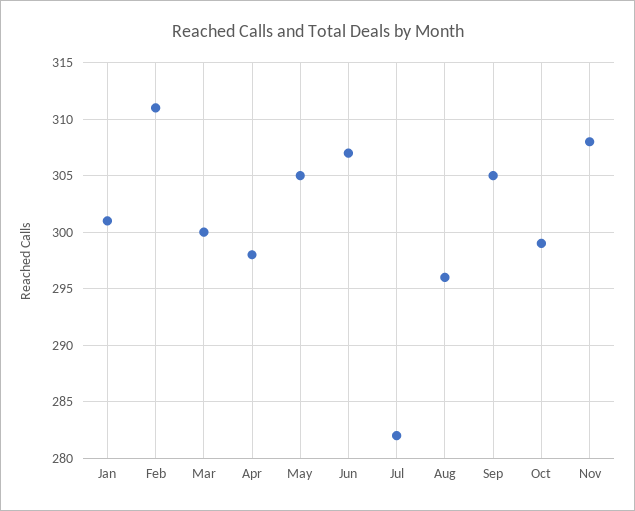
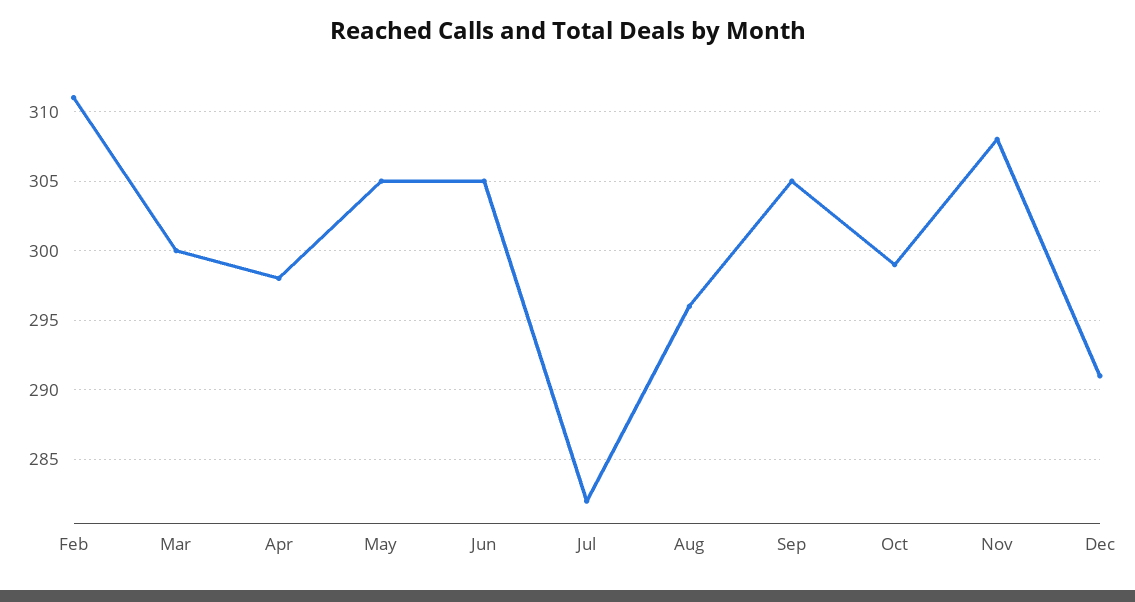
Jan: 301 -> none
Jun: 307 -> 305
Dec: none -> 291

